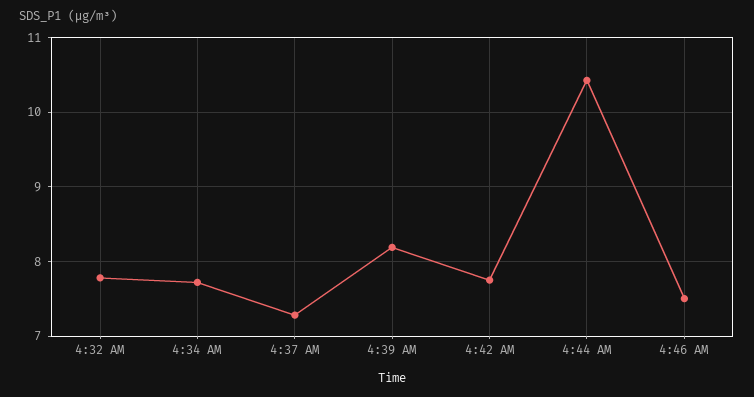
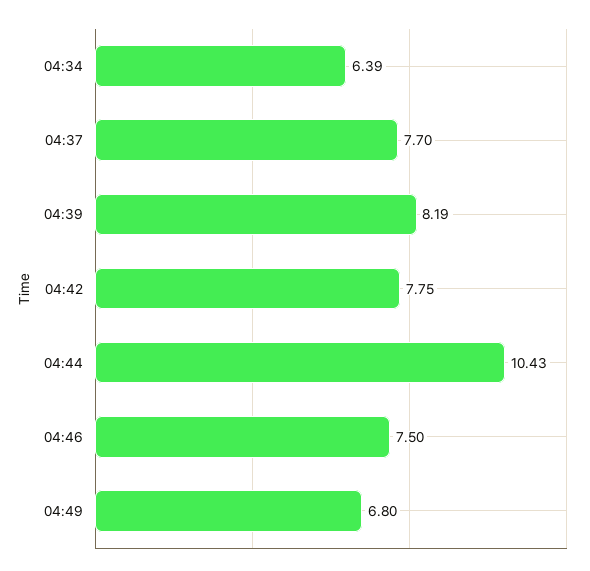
4:32 AM: 7.8 -> none
4:34 AM: 7.7 -> 6.39
4:37 AM: 7.3 -> 7.7
04:49: none -> 6.8

